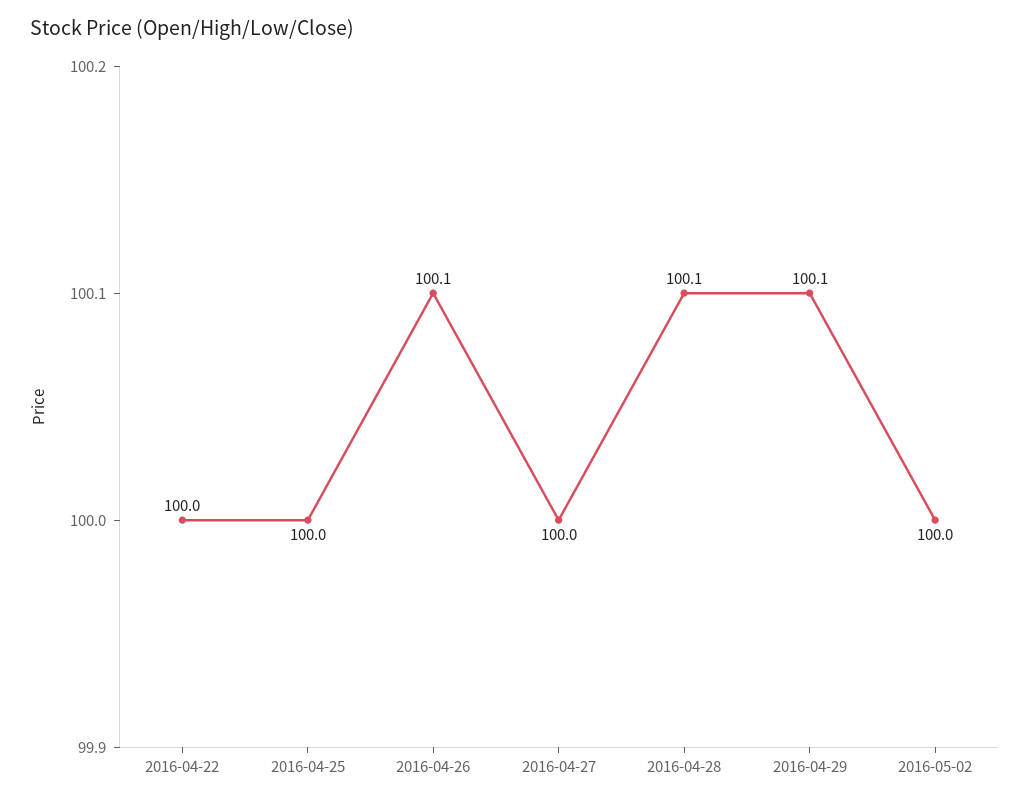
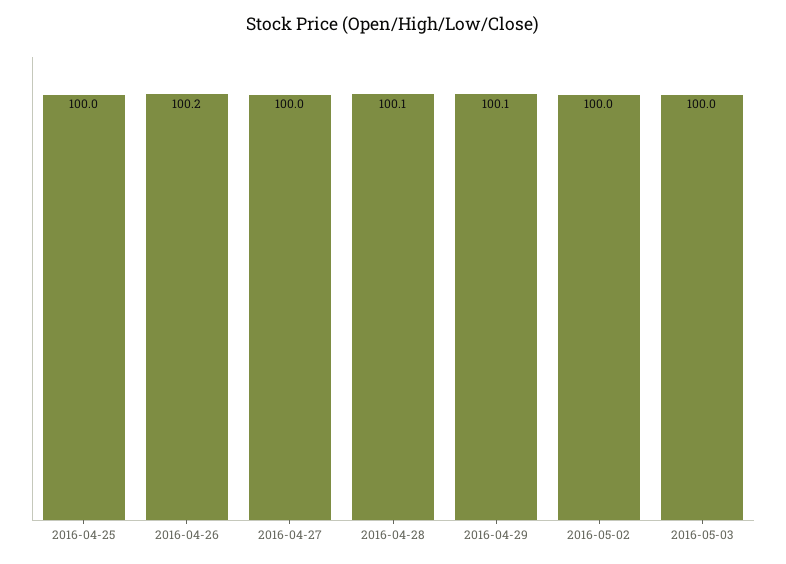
2016-04-22: 100 -> none
2016-04-26: 100.1 -> 100.2
2016-05-03: none -> 100

